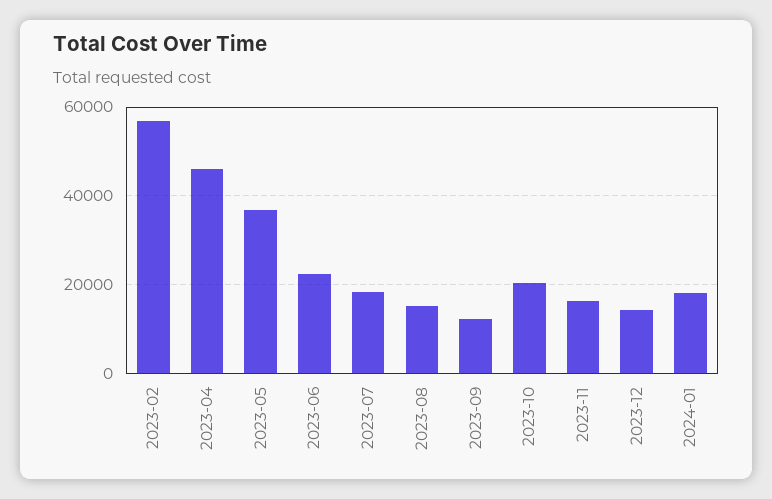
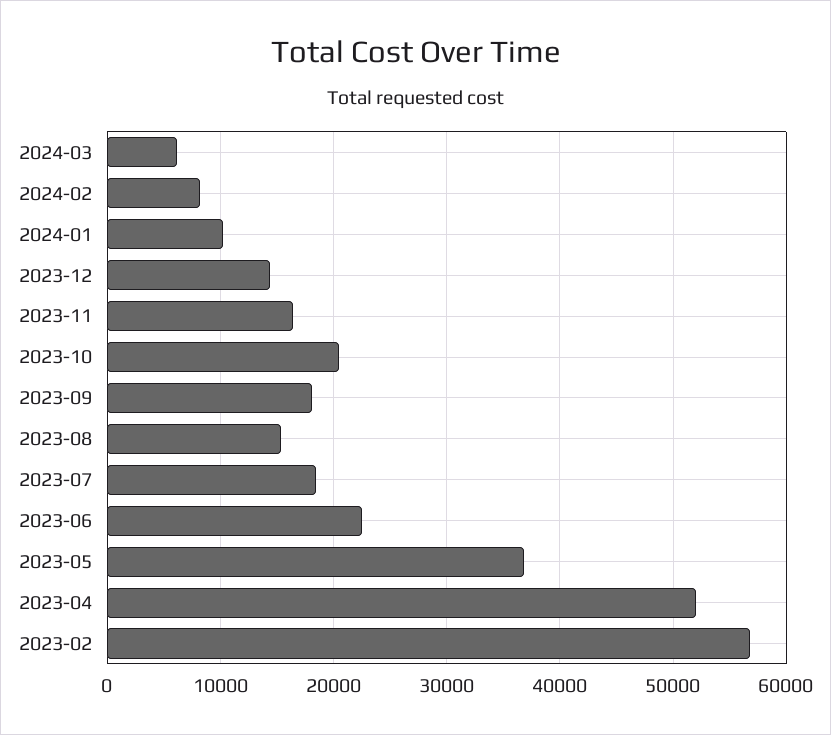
2023-04: 46000 -> 52000
2023-09: 12000 -> 18000
2024-01: 18000 -> 10000
2024-03: none -> 6000
2024-02: none -> 8000

